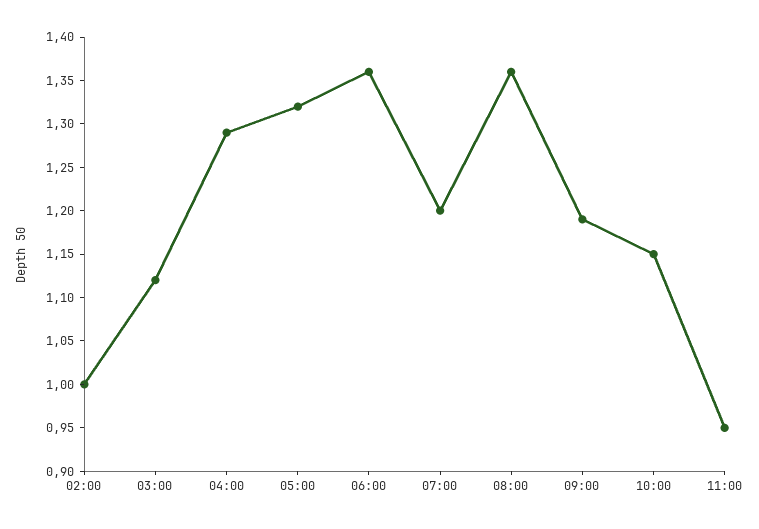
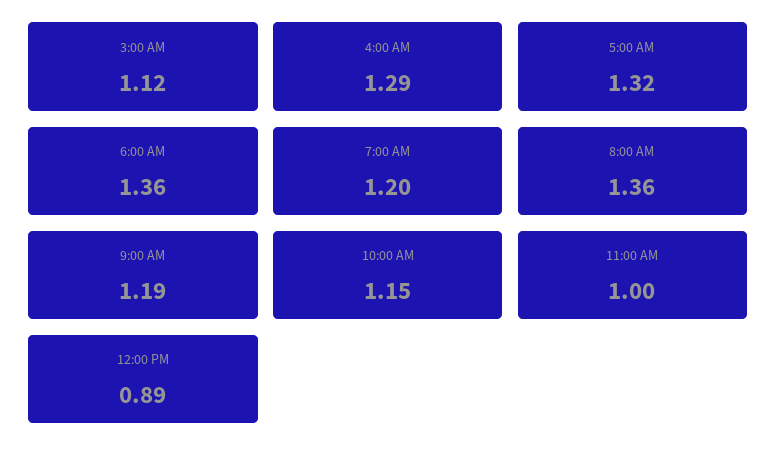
02:00: 1 -> none
11:00: 0.95 -> 1
12:00 PM: none -> 0.89

